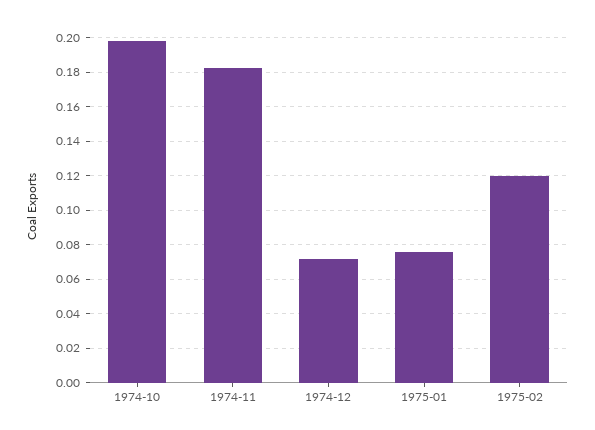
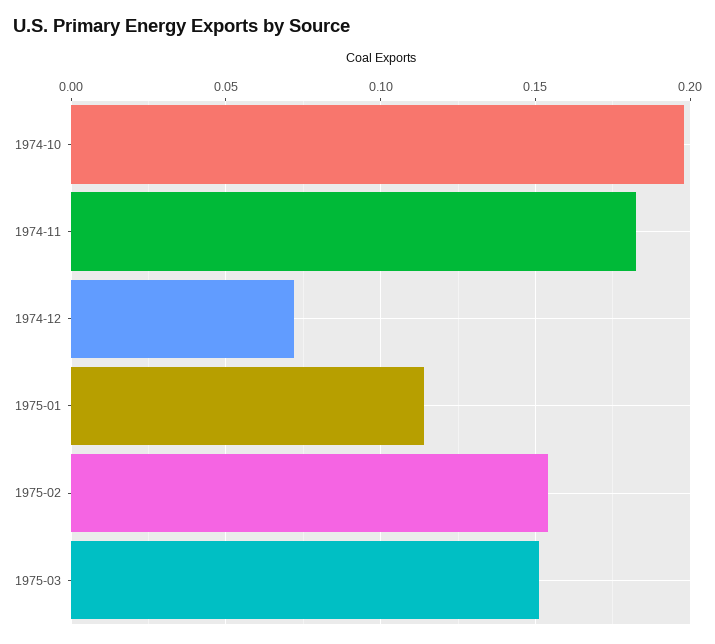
1975-01: 0.075 -> 0.115
1975-02: 0.12 -> 0.155
1975-03: none -> 0.15

